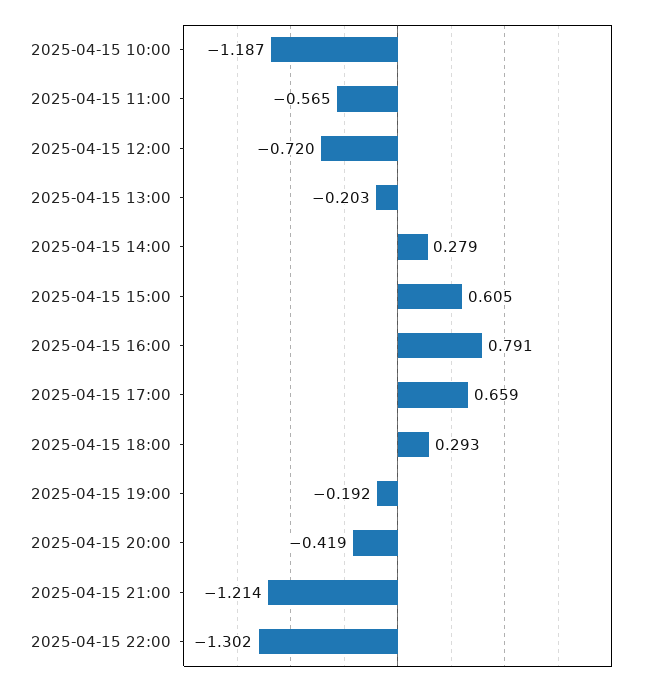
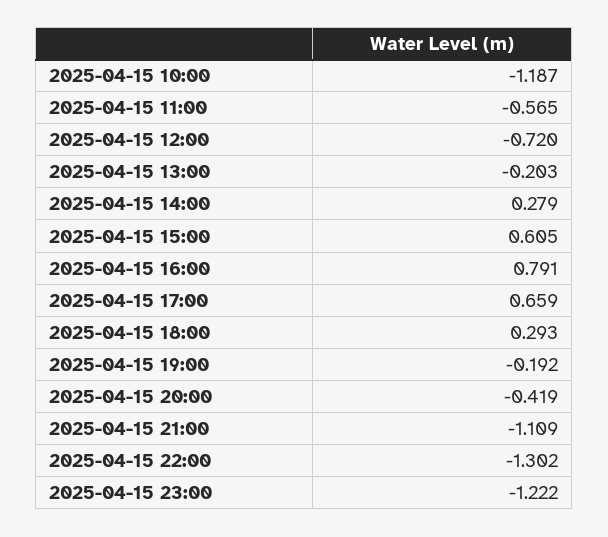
2025-04-15 21:00: -1.214 -> -1.109
2025-04-15 23:00: none -> -1.222

